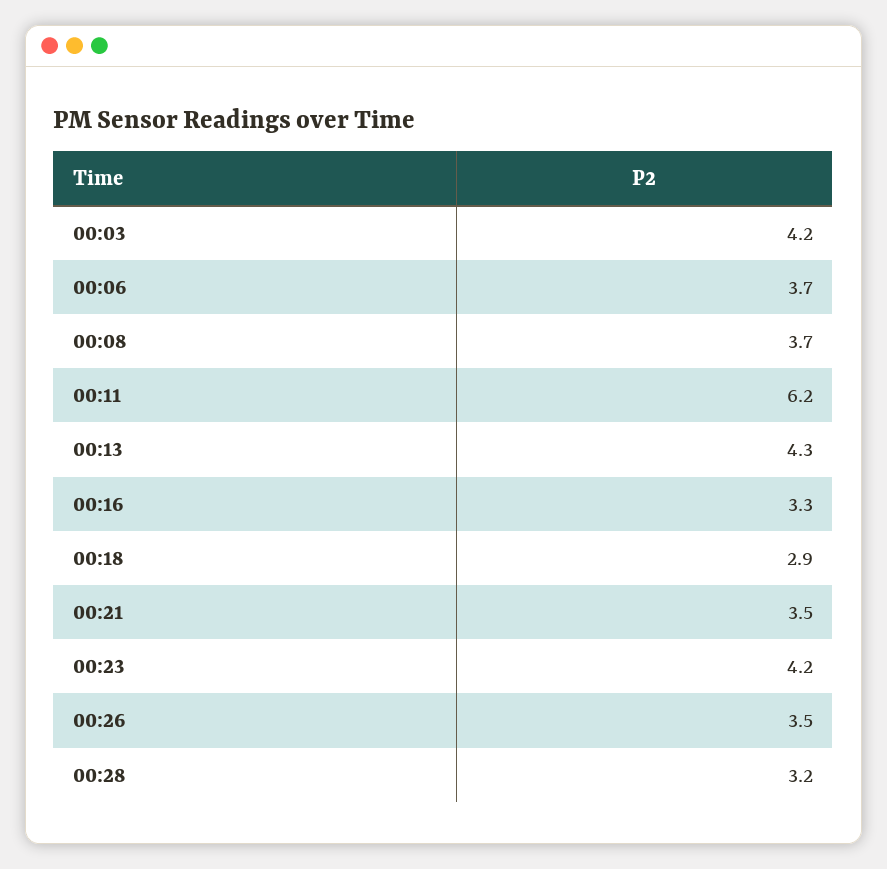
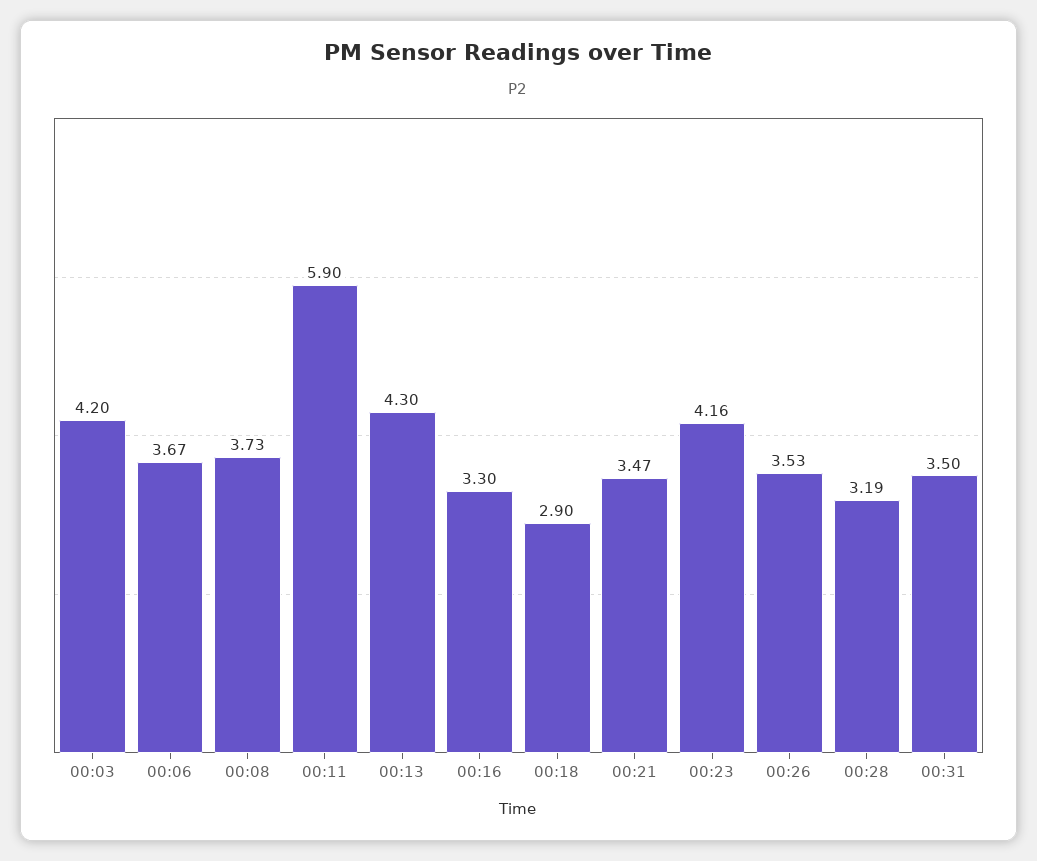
00:11: 6.2 -> 5.9
00:31: none -> 3.5

